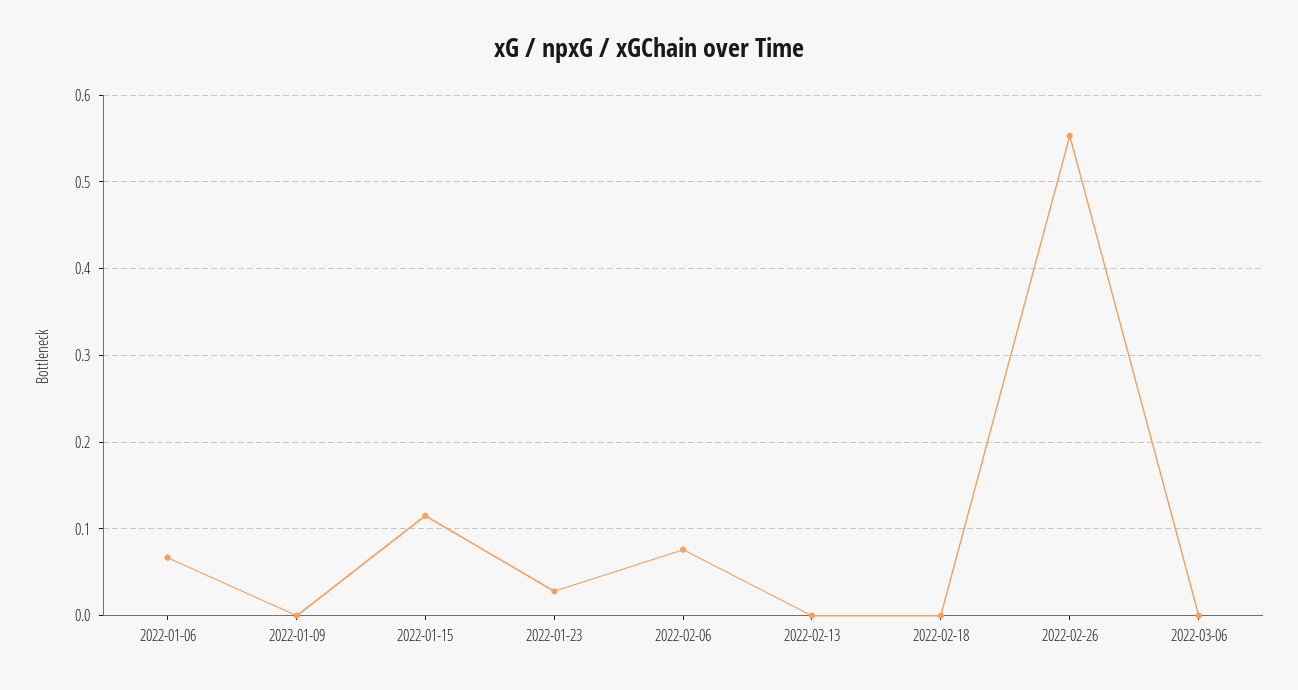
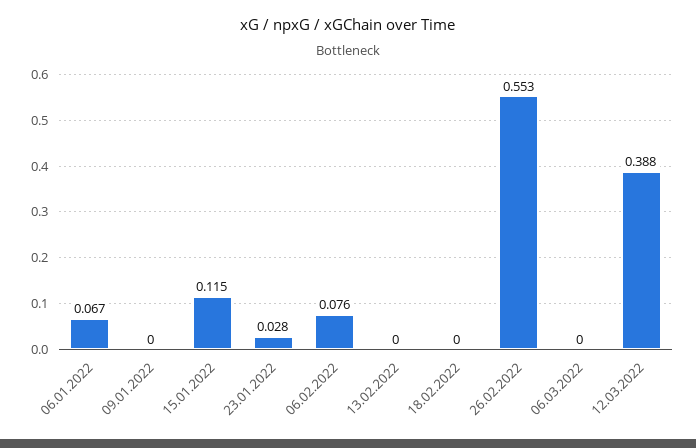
12.03.2022: none -> 0.388

